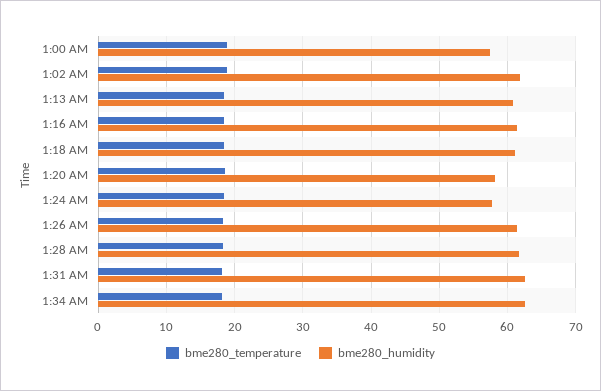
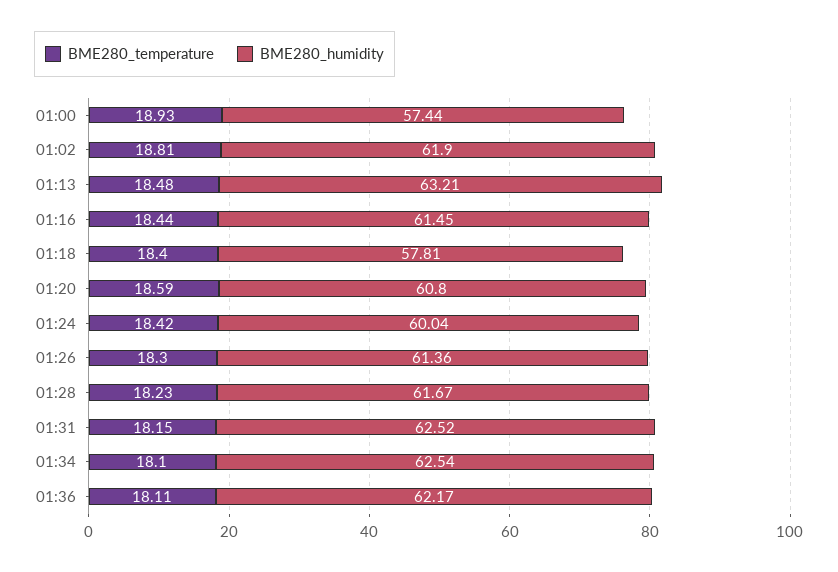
bme280_humidity, 1:13 AM: 61 -> 63.21
bme280_humidity, 1:18 AM: 61 -> 57.81
bme280_humidity, 1:20 AM: 58 -> 60.8
bme280_humidity, 1:24 AM: 58 -> 60.04
bme280_temperature, 01:36: none -> 18.11
bme280_humidity, 01:36: none -> 62.17

